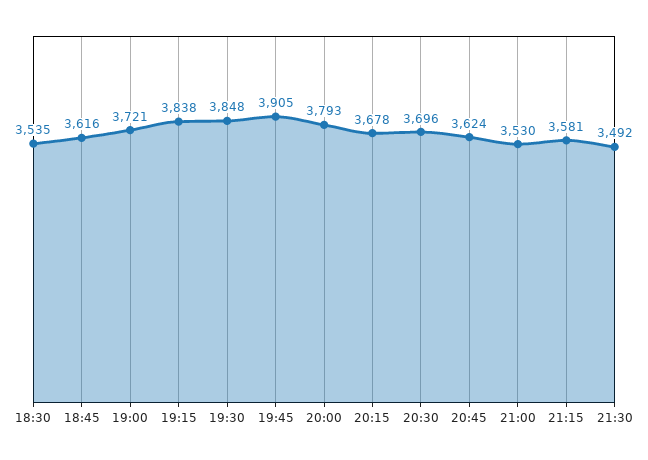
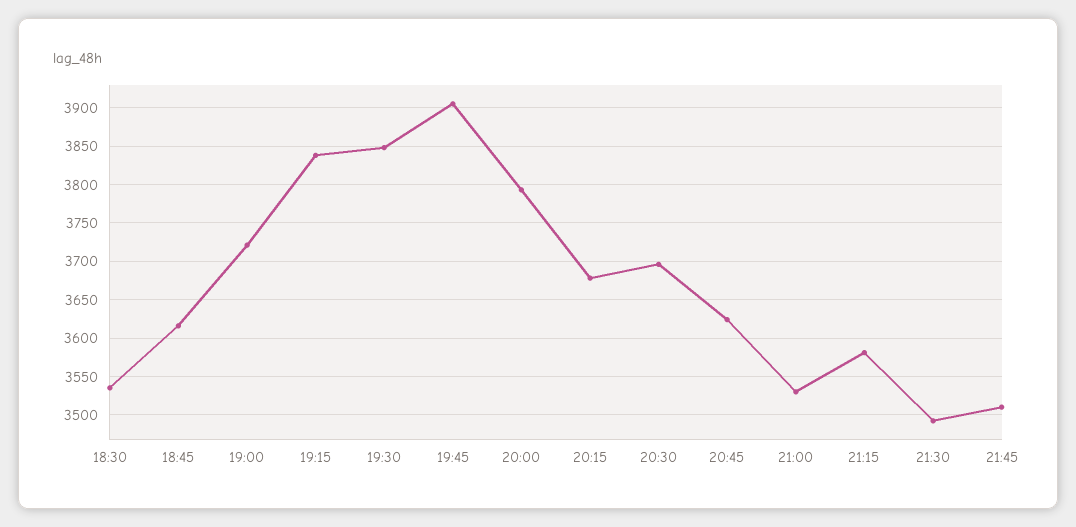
21:45: none -> 3510

